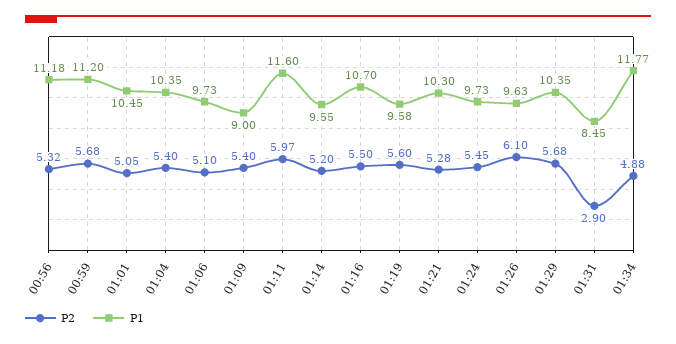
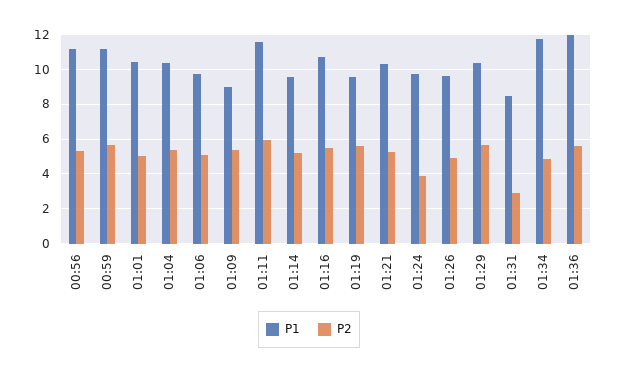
P2, 01:24: 5.45 -> 4
P2, 01:26: 6.1 -> 5
P1, 01:36: none -> 12
P2, 01:36: none -> 5.5

